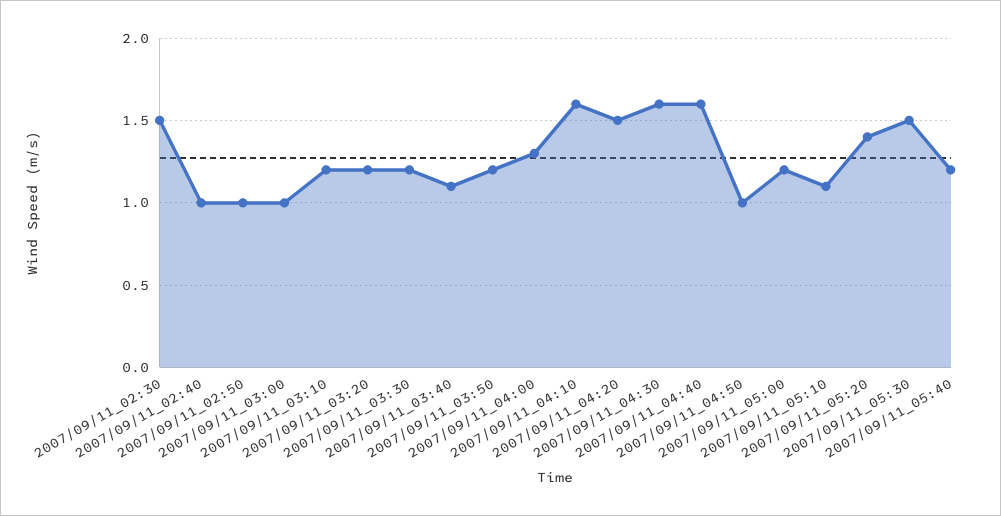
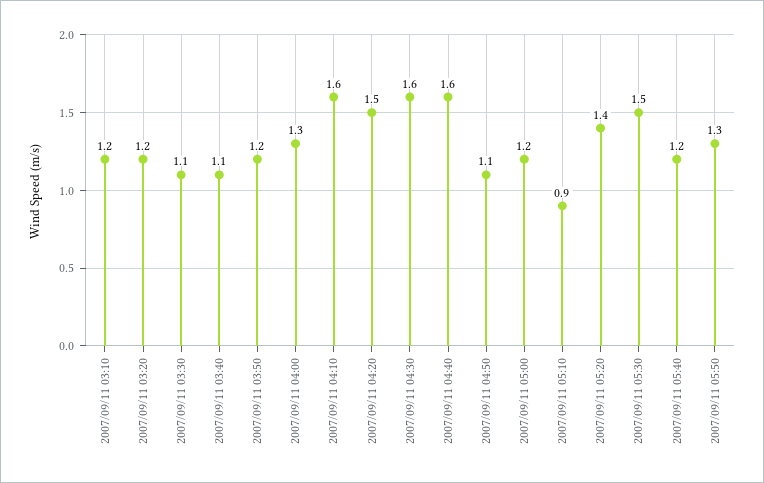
2007/09/11_02:30: 1.5 -> none
2007/09/11_02:40: 1 -> none
2007/09/11_02:50: 1 -> none
2007/09/11_03:00: 1 -> none
2007/09/11_03:30: 1.2 -> 1.1
2007/09/11_04:50: 1 -> 1.1
2007/09/11_05:10: 1.1 -> 0.9
2007/09/11 05:50: none -> 1.3

